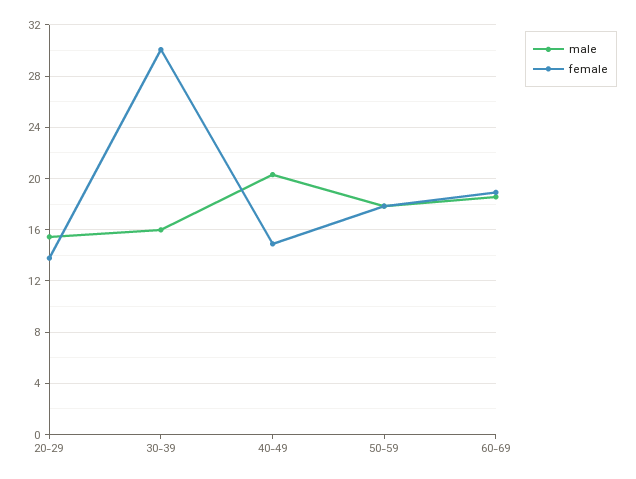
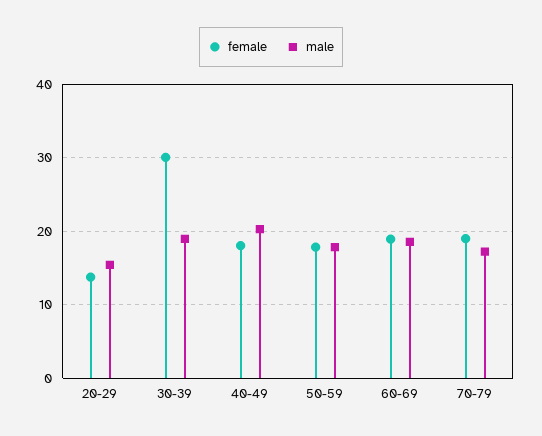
male, 30-39: 16 -> 19
female, 40-49: 15 -> 18
female, 70-79: none -> 19
male, 70-79: none -> 17

